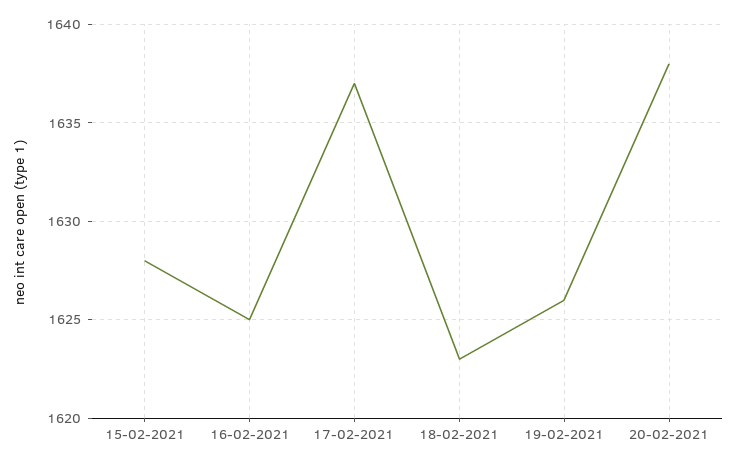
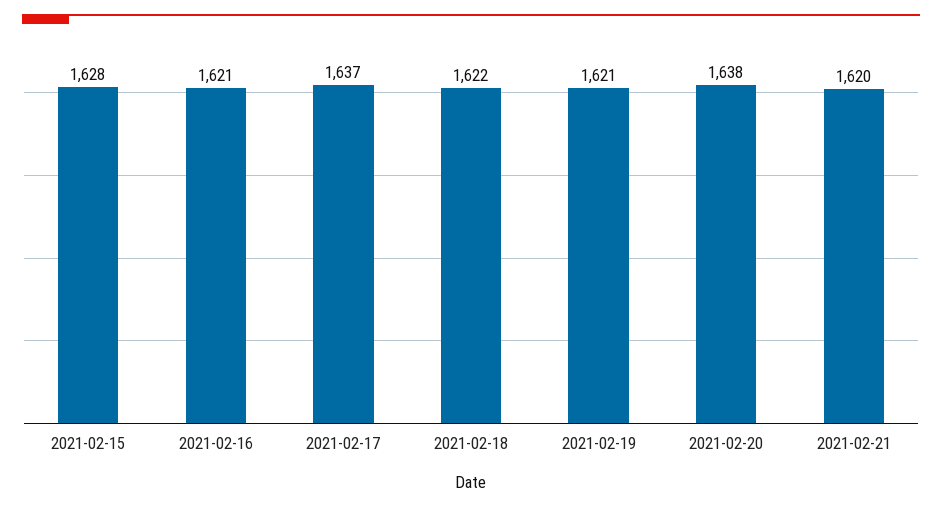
16-02-2021: 1625 -> 1621
18-02-2021: 1623 -> 1622
19-02-2021: 1626 -> 1621
2021-02-21: none -> 1620

